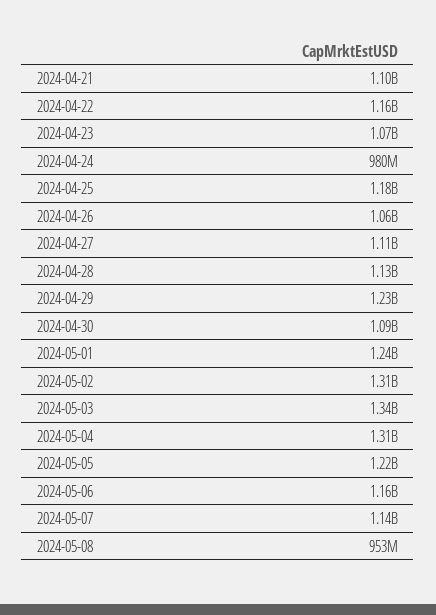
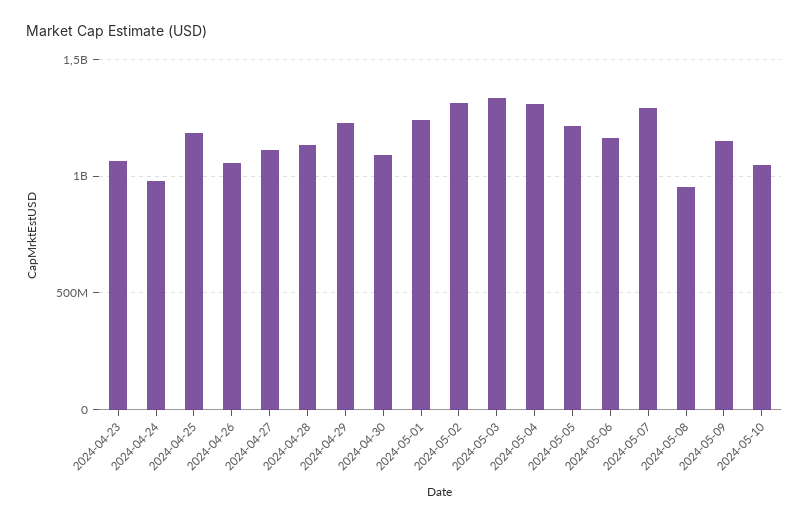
2024-04-21: 1100000000 -> none
2024-04-22: 1160000000 -> none
2024-05-07: 1140000000 -> 1300000000
2024-05-09: none -> 1150000000
2024-05-10: none -> 1050000000

